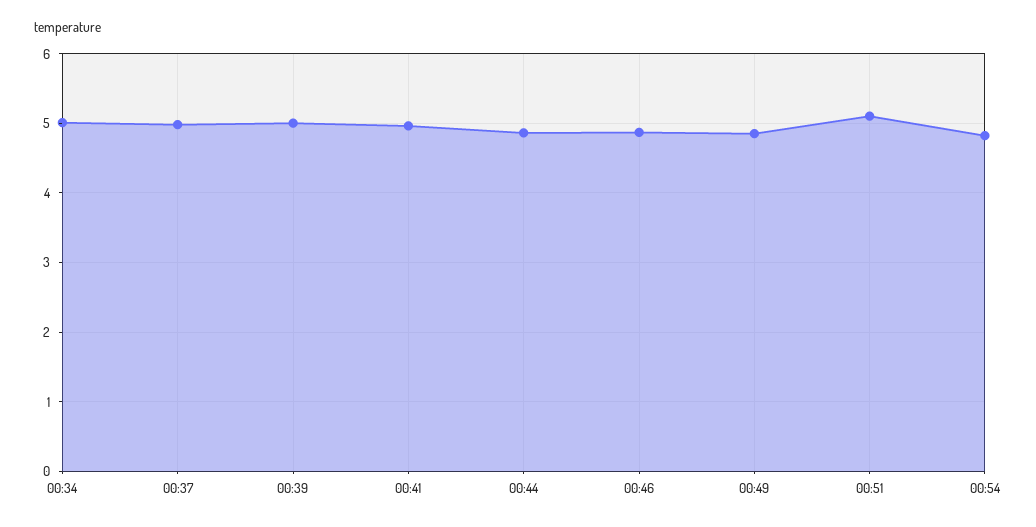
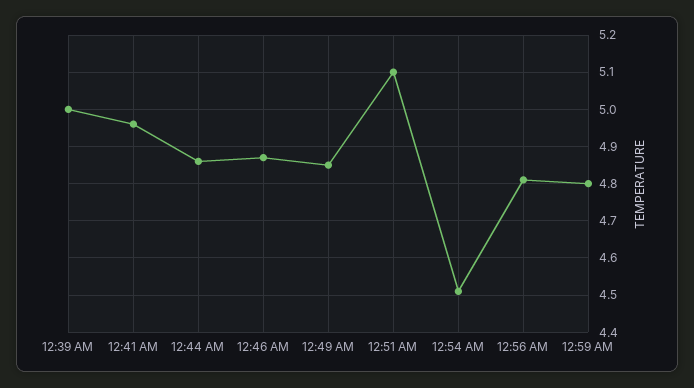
00:34: 5 -> none
00:37: 5 -> none
00:54: 4.8 -> 4.5
12:56 AM: none -> 4.8
12:59 AM: none -> 4.8

